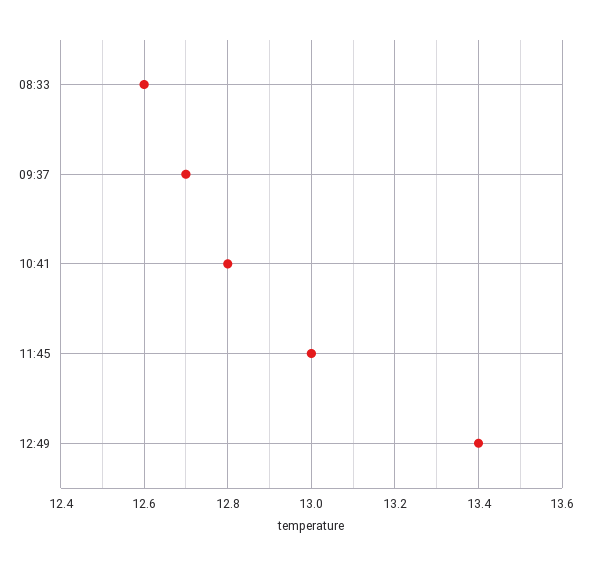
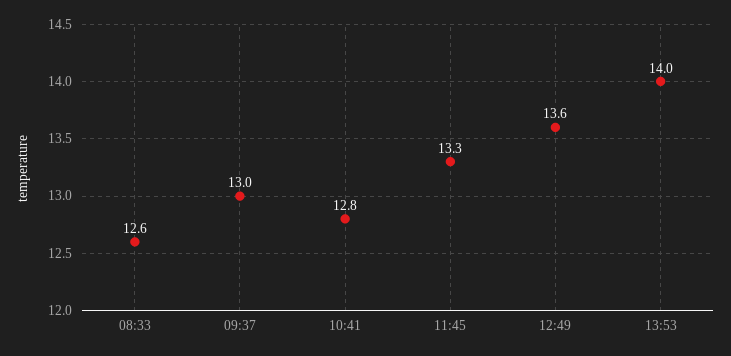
09:37: 12.7 -> 13
11:45: 13 -> 13.3
12:49: 13.4 -> 13.6
13:53: none -> 14

